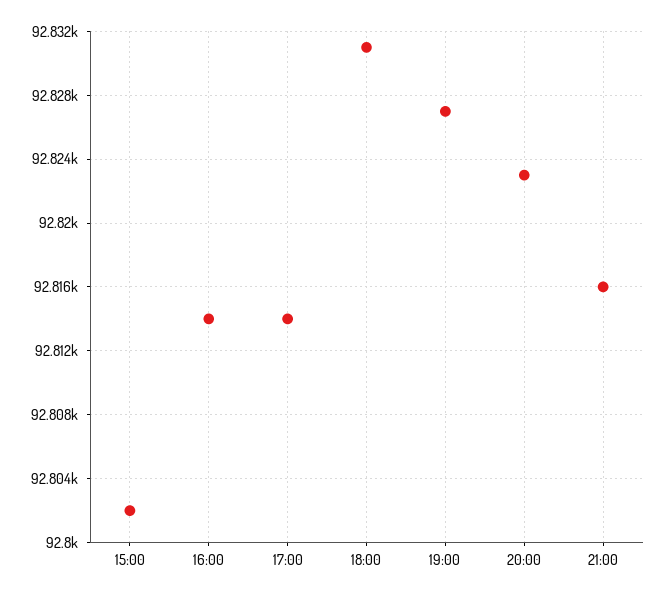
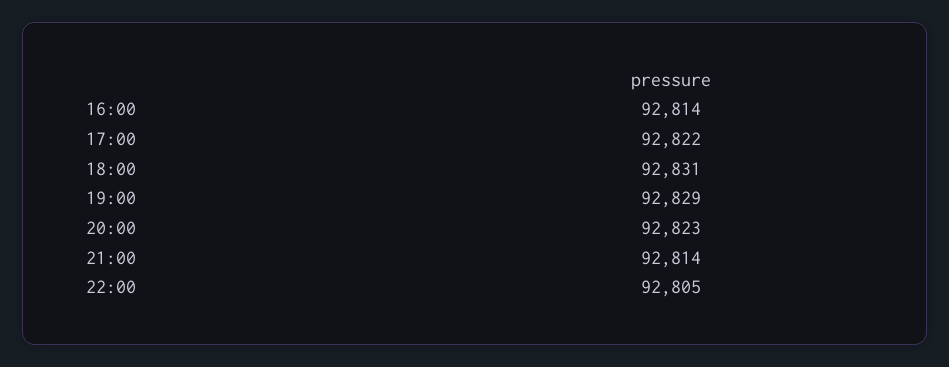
15:00: 92802 -> none
17:00: 92814 -> 92822
19:00: 92827 -> 92829
21:00: 92816 -> 92814
22:00: none -> 92805

